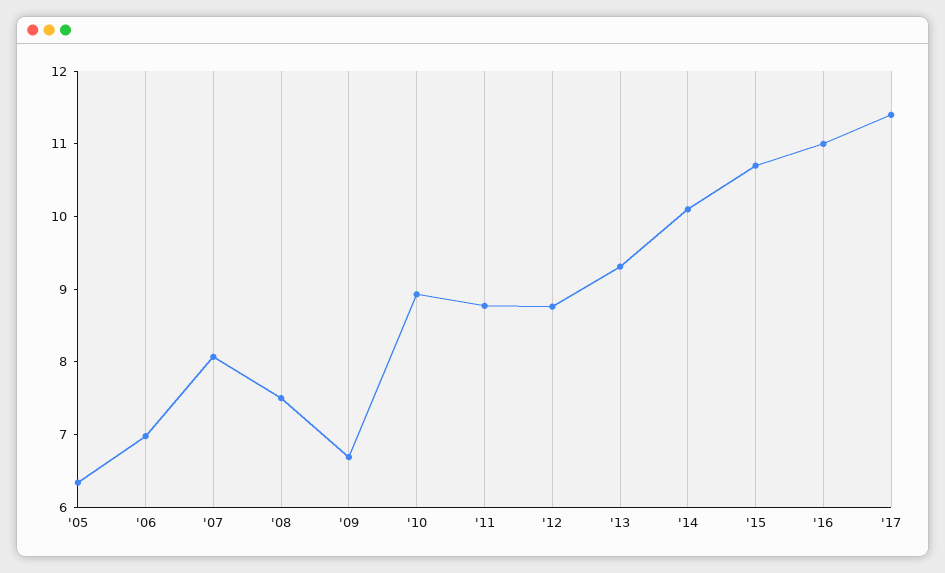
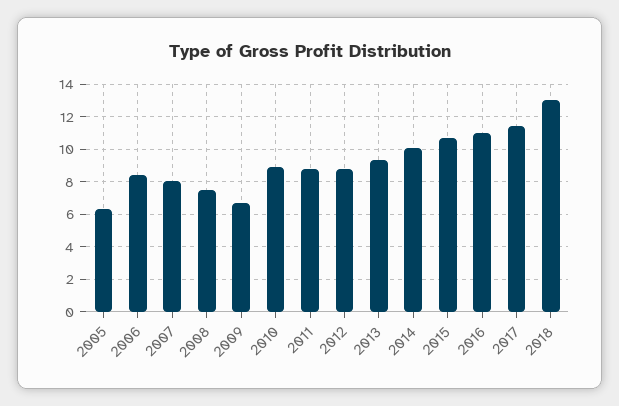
'06: 7 -> 8.5
2018: none -> 13

